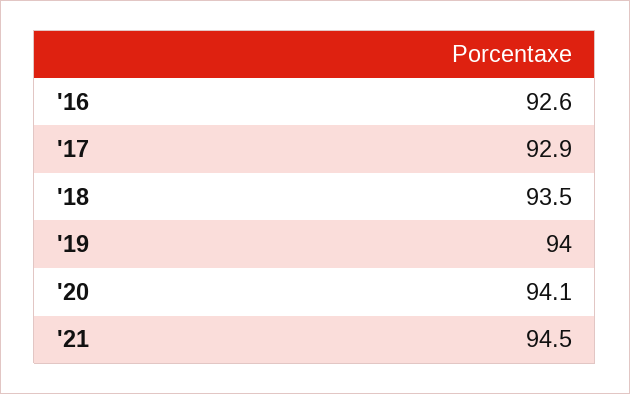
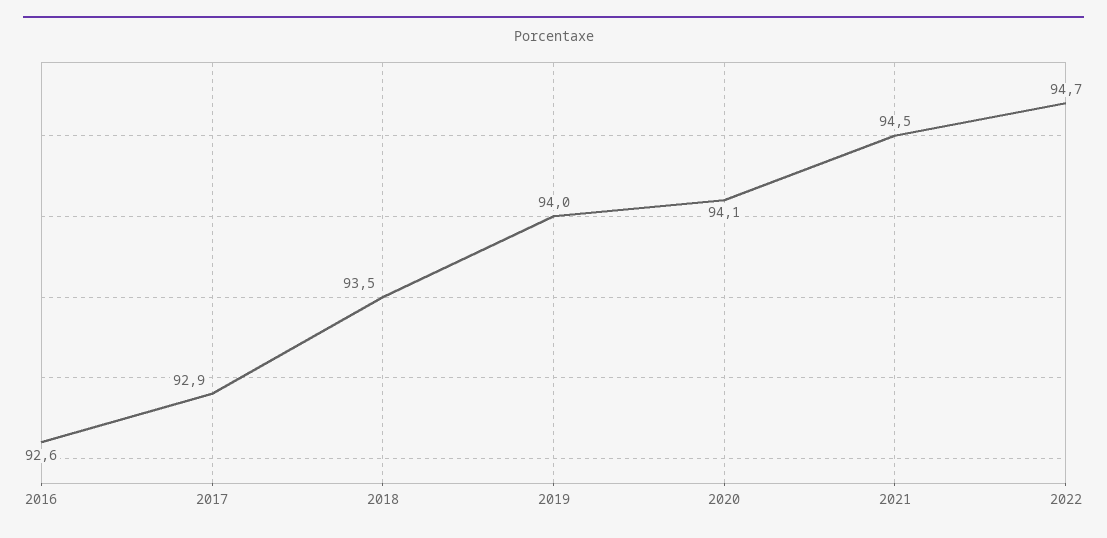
2022: none -> 94.7

